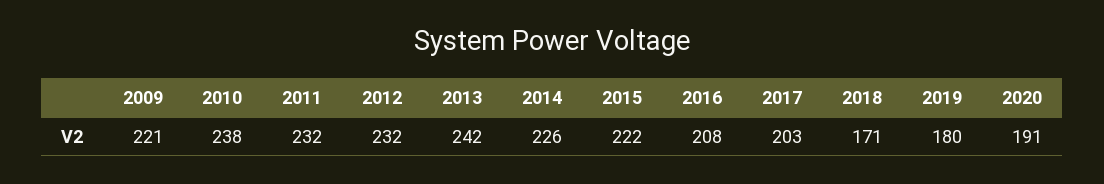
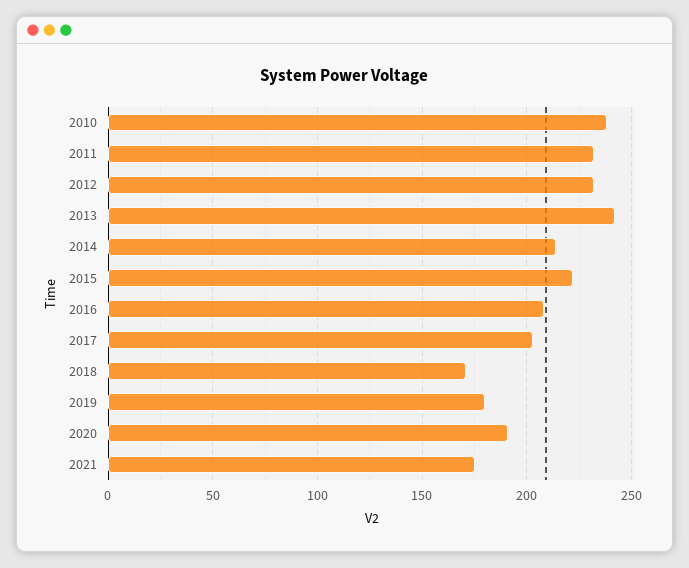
2009: 221 -> none
2014: 226 -> 215
2021: none -> 175

